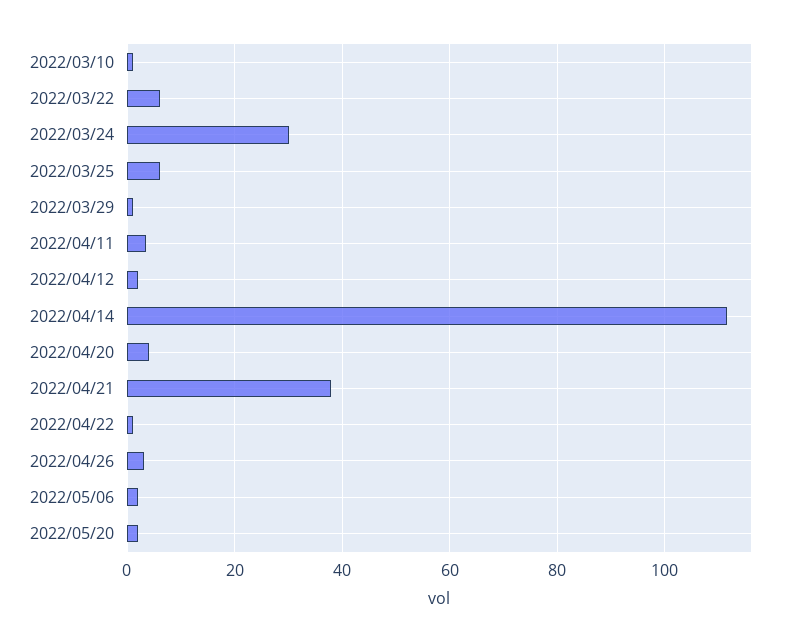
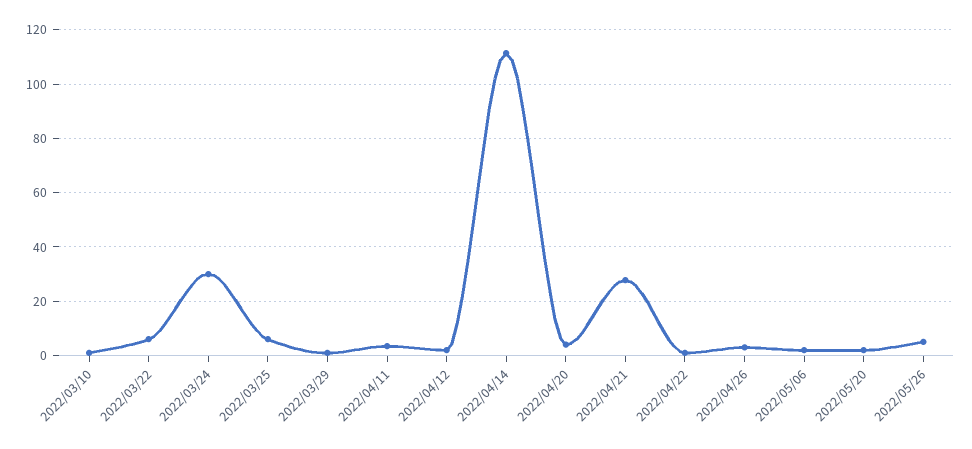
2022/04/21: 38 -> 27.5
2022/05/26: none -> 5

